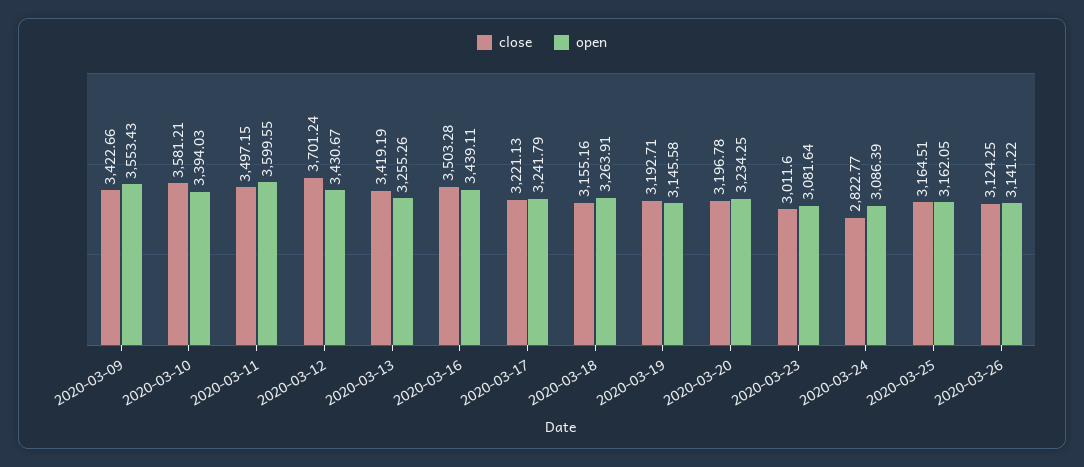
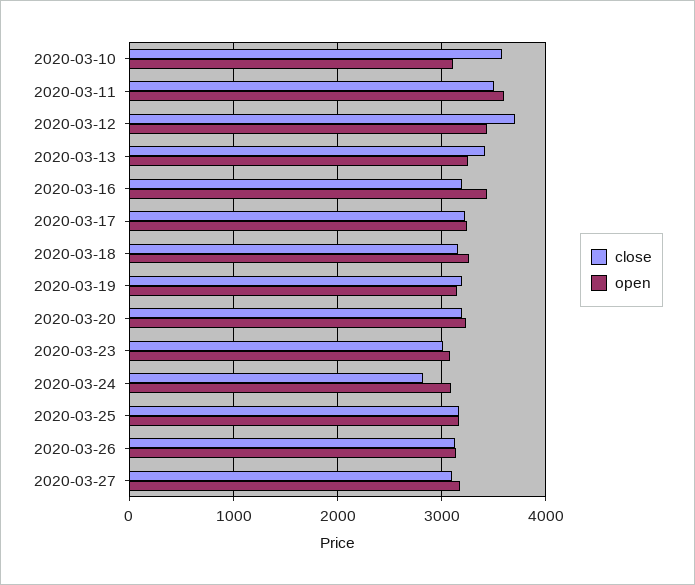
close, 2020-03-09: 3422.66 -> none
open, 2020-03-09: 3553.43 -> none
open, 2020-03-10: 3394.03 -> 3100
close, 2020-03-16: 3503.28 -> 3200
close, 2020-03-27: none -> 3100
open, 2020-03-27: none -> 3200

